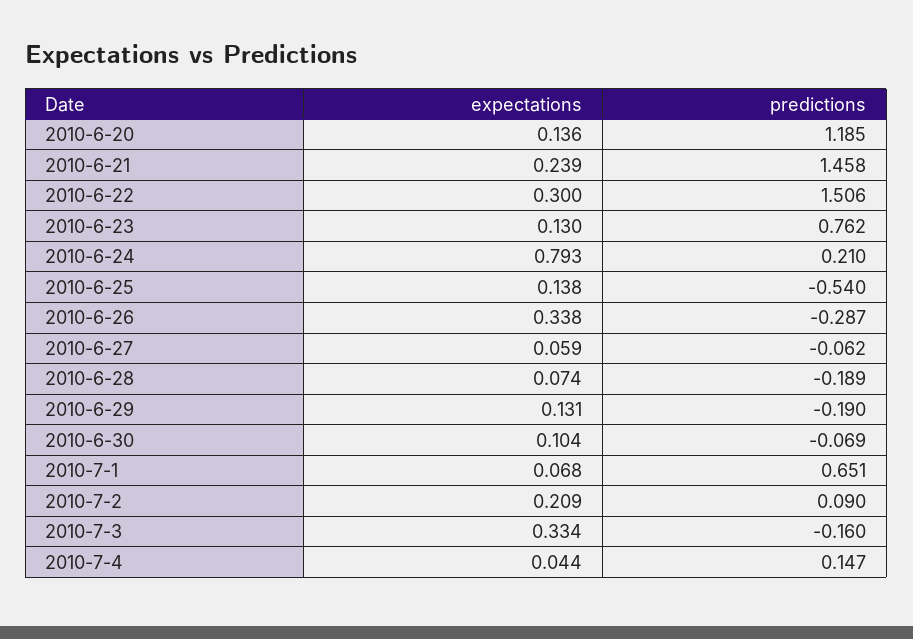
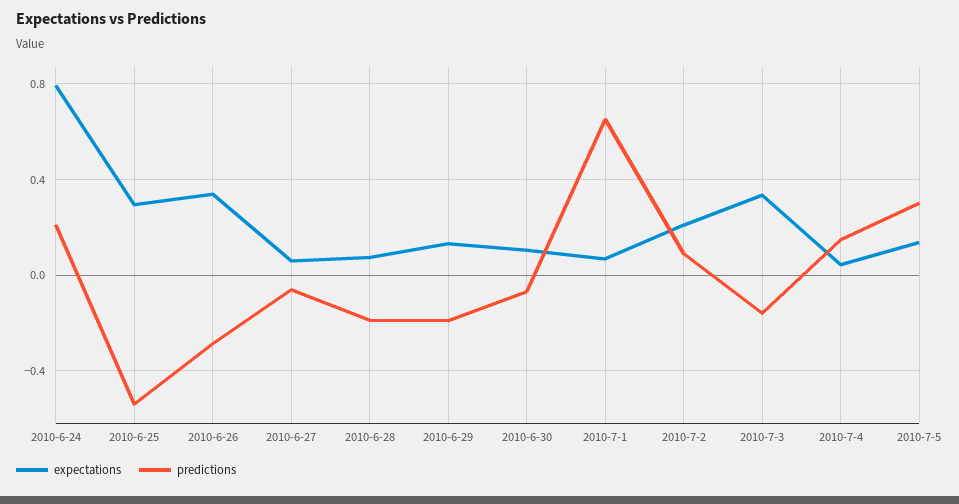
expectations, 2010-6-20: 0.136 -> none
predictions, 2010-6-20: 1.185 -> none
expectations, 2010-6-21: 0.239 -> none
predictions, 2010-6-21: 1.458 -> none
expectations, 2010-6-22: 0.3 -> none
predictions, 2010-6-22: 1.506 -> none
expectations, 2010-6-23: 0.13 -> none
predictions, 2010-6-23: 0.762 -> none
expectations, 2010-6-25: 0.138 -> 0.3
expectations, 2010-7-5: none -> 0.15
predictions, 2010-7-5: none -> 0.3

